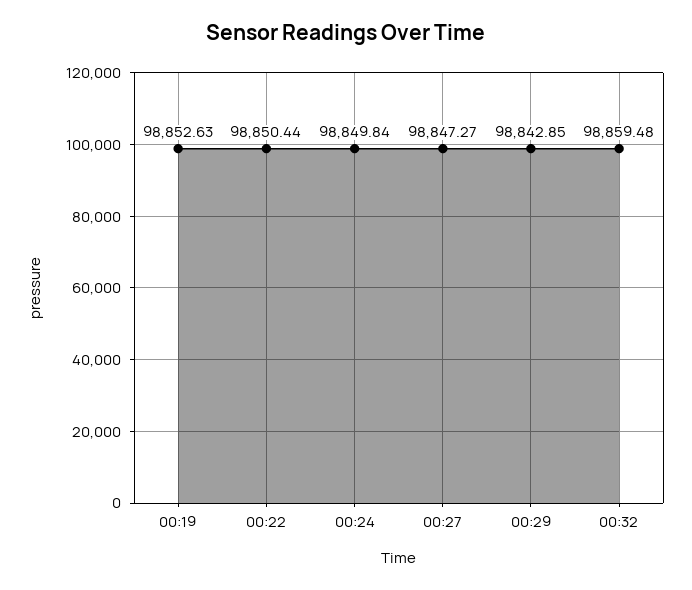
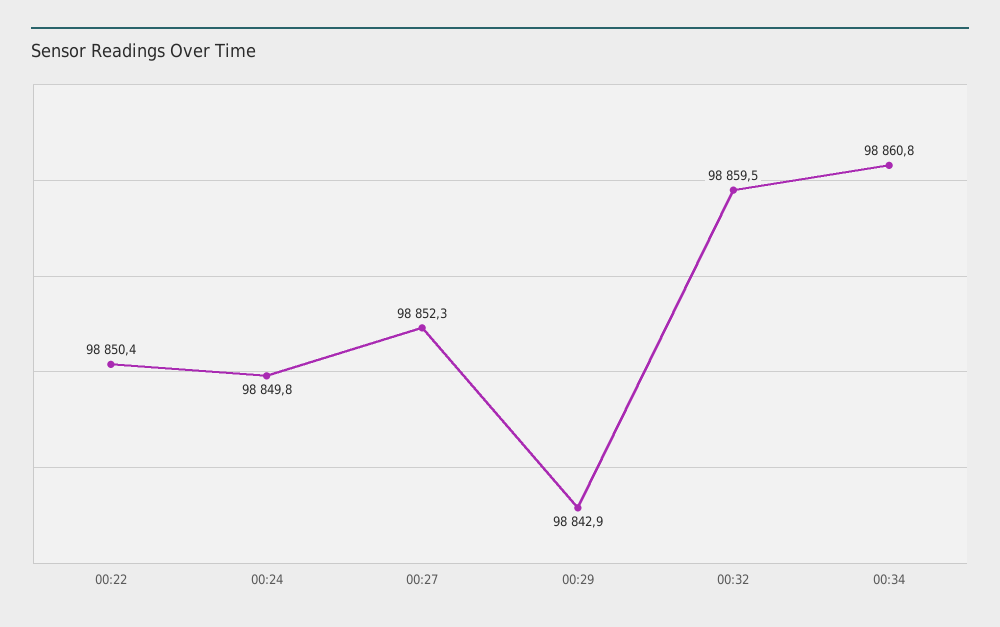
00:19: 98852.63 -> none
00:27: 98847.27 -> 98852.3
00:34: none -> 98860.8

